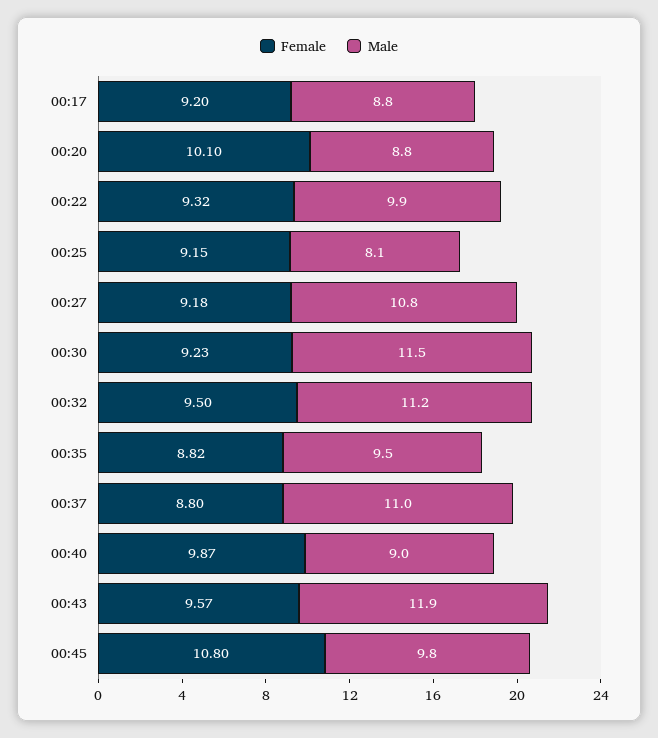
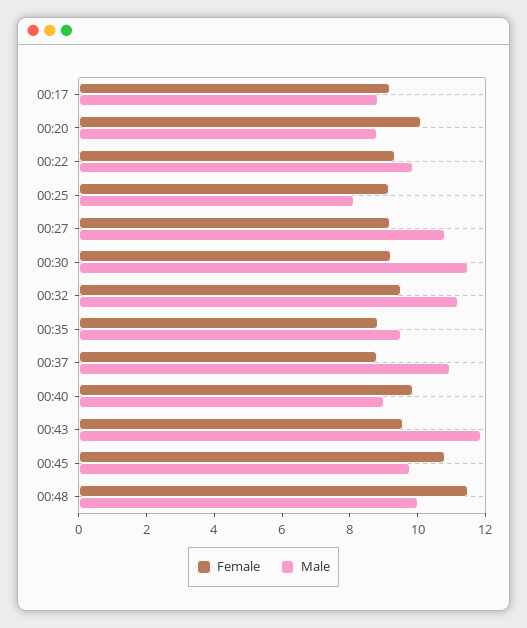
Female, 00:48: none -> 11.5
Male, 00:48: none -> 10

